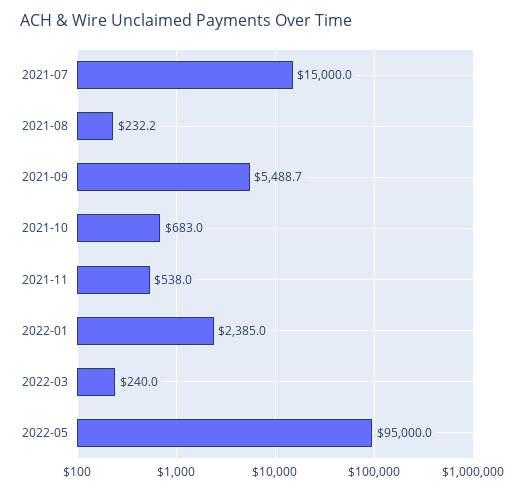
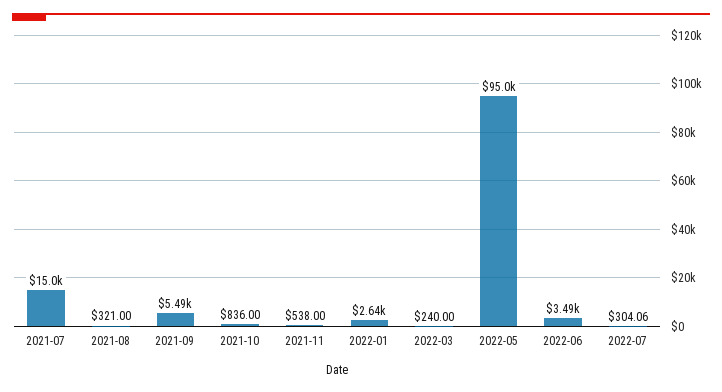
2021-08: 232.2 -> 321
2021-10: 683 -> 836
2022-01: 2385 -> 2640
2022-06: none -> 3490
2022-07: none -> 304.06

